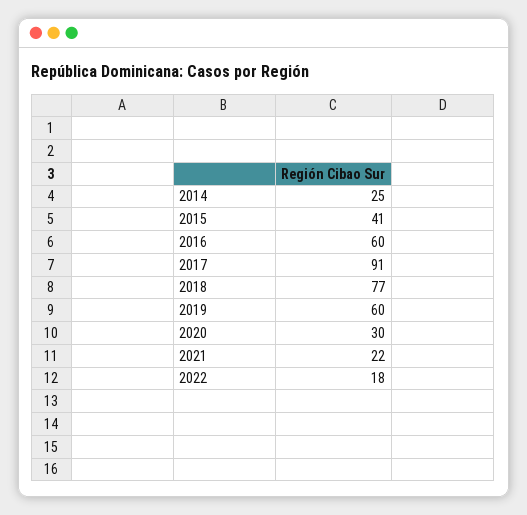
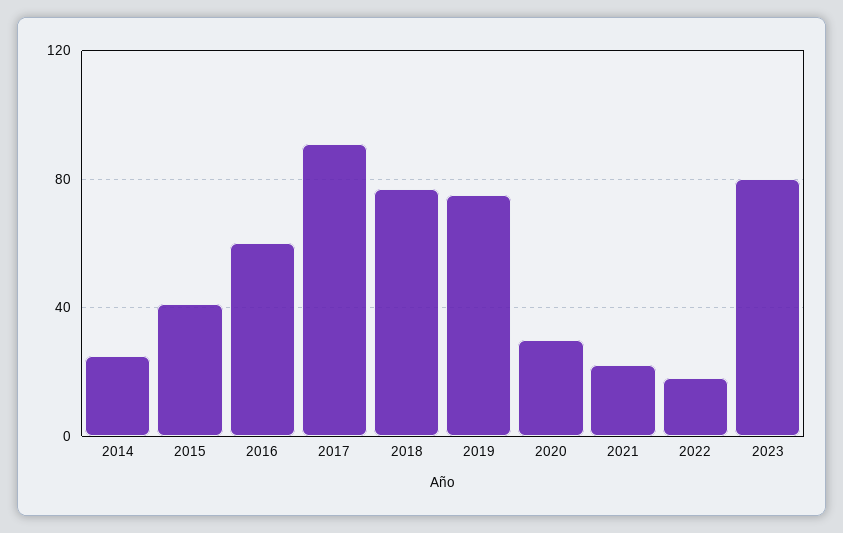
2019: 60 -> 75
2023: none -> 80

